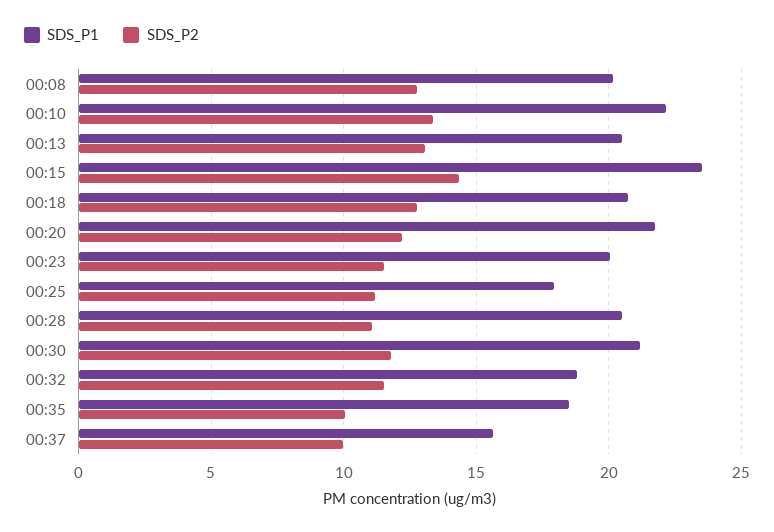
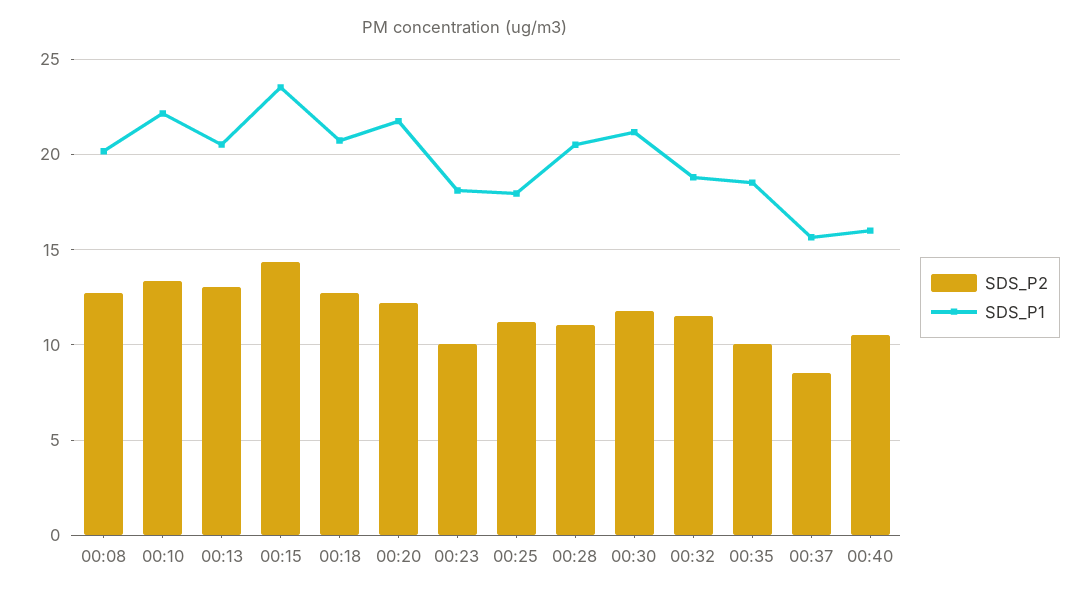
SDS_P1, 00:23: 20 -> 18
SDS_P2, 00:23: 11.5 -> 10
SDS_P2, 00:37: 10 -> 8.5
SDS_P2, 00:40: none -> 10.5
SDS_P1, 00:40: none -> 16

